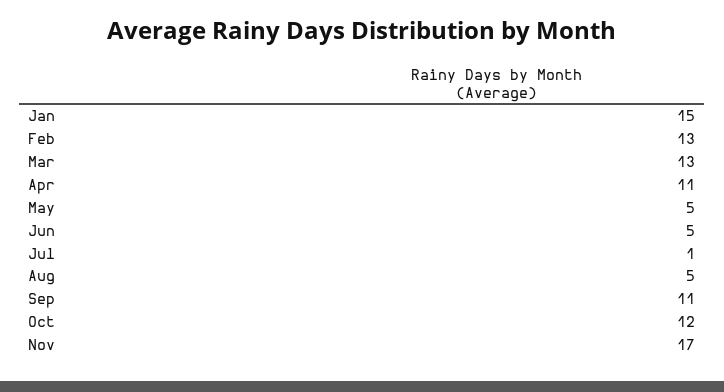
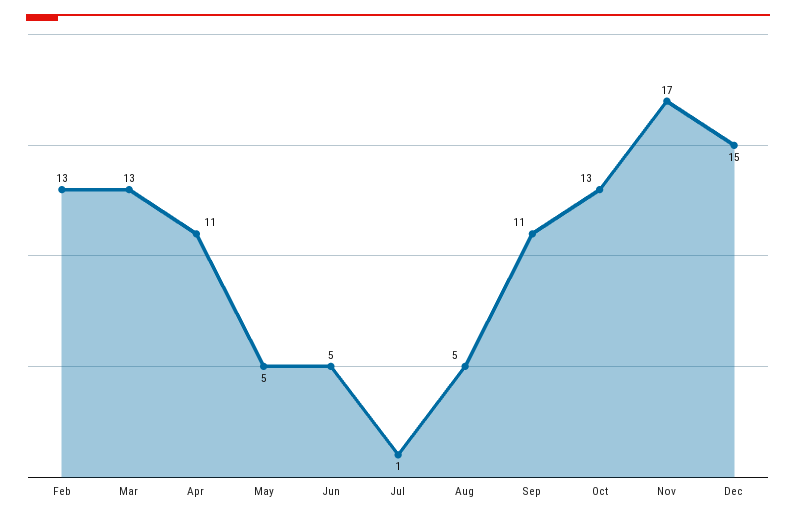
Jan: 15 -> none
Oct: 12 -> 13
Dec: none -> 15

